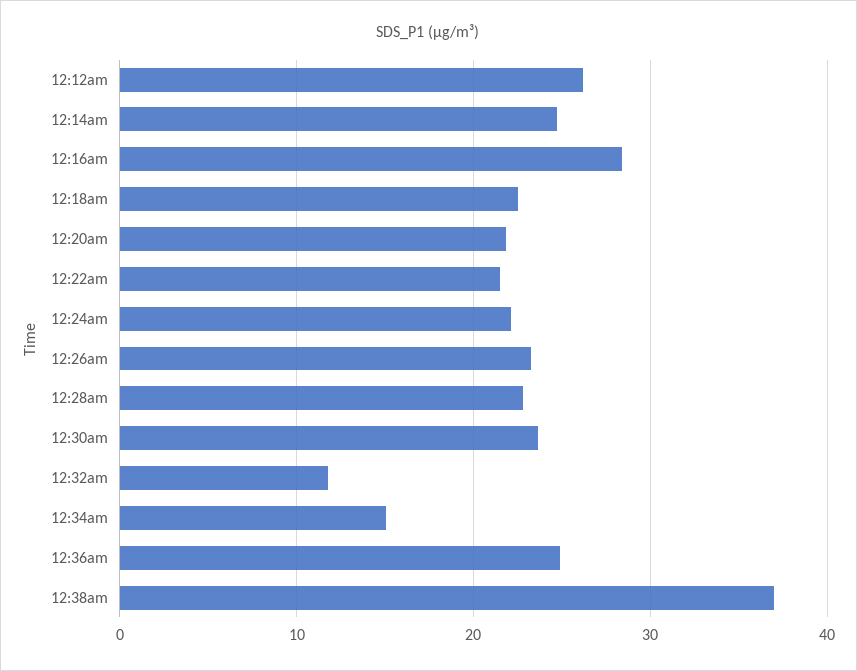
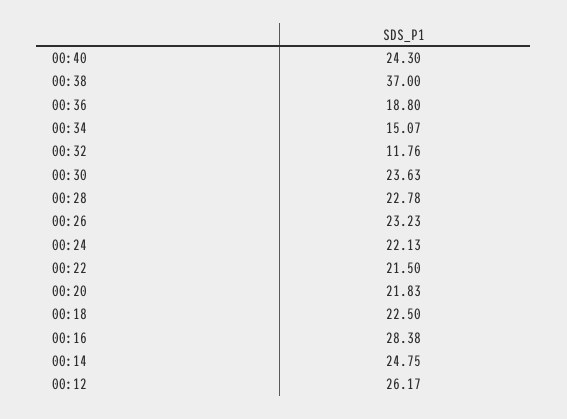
12:36am: 25 -> 18.8
00:40: none -> 24.3

